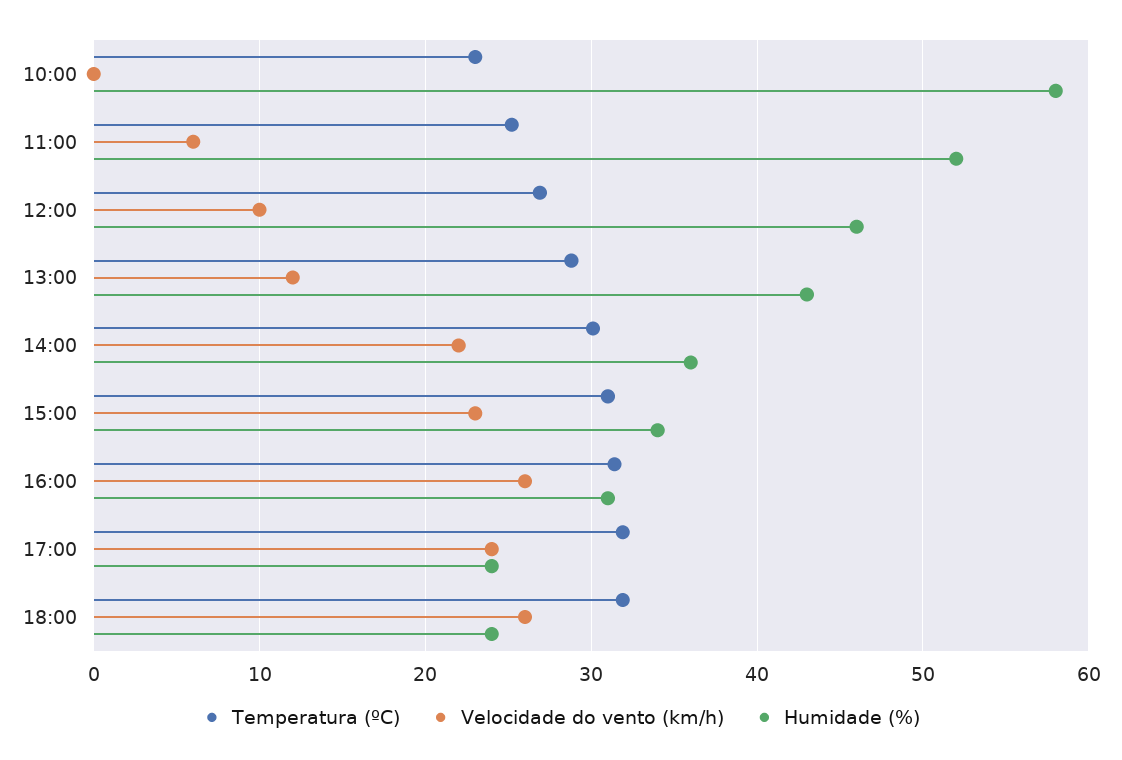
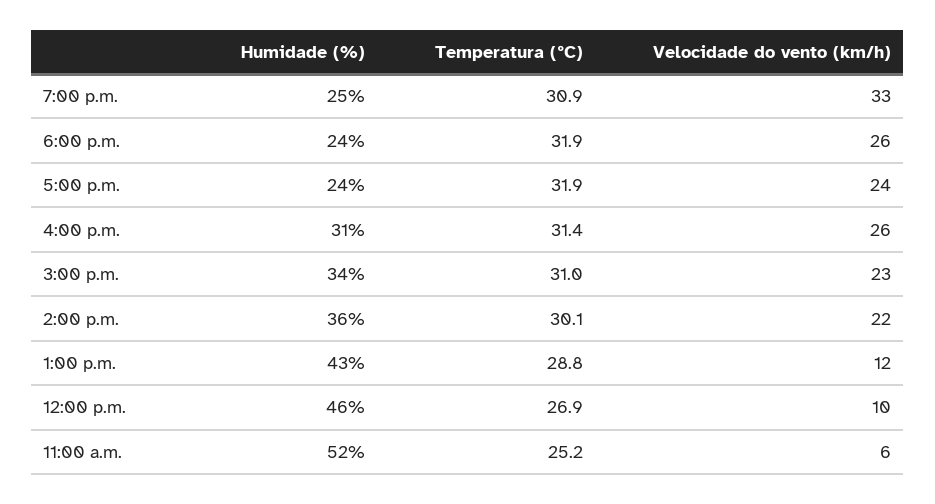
Temperatura (ºC), 10:00: 23 -> none
Velocidade do vento (km/h), 10:00: 0 -> none
Humidade (%), 10:00: 58 -> none
Humidade (%), 7:00 p.m.: none -> 25
Temperatura (ºC), 7:00 p.m.: none -> 30.9
Velocidade do vento (km/h), 7:00 p.m.: none -> 33

